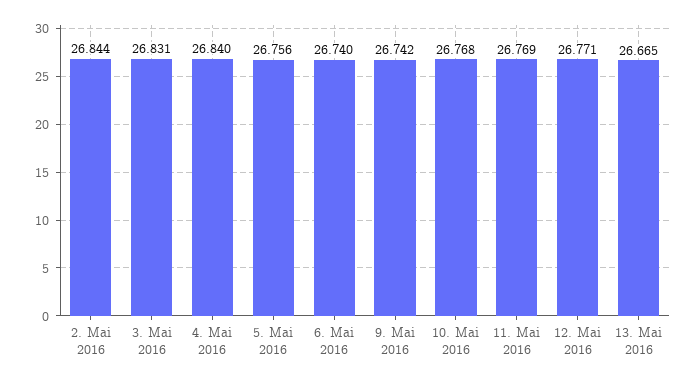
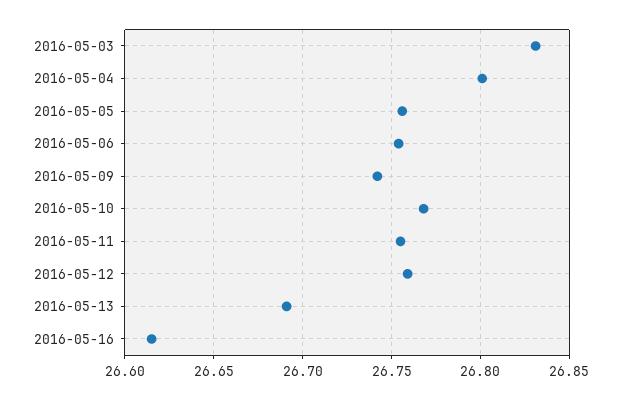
2. Mai 2016: 26.844 -> none
4. Mai 2016: 26.84 -> 26.8
6. Mai 2016: 26.74 -> 26.755
11. Mai 2016: 26.769 -> 26.755
12. Mai 2016: 26.771 -> 26.76
13. Mai 2016: 26.665 -> 26.69
2016-05-16: none -> 26.615

